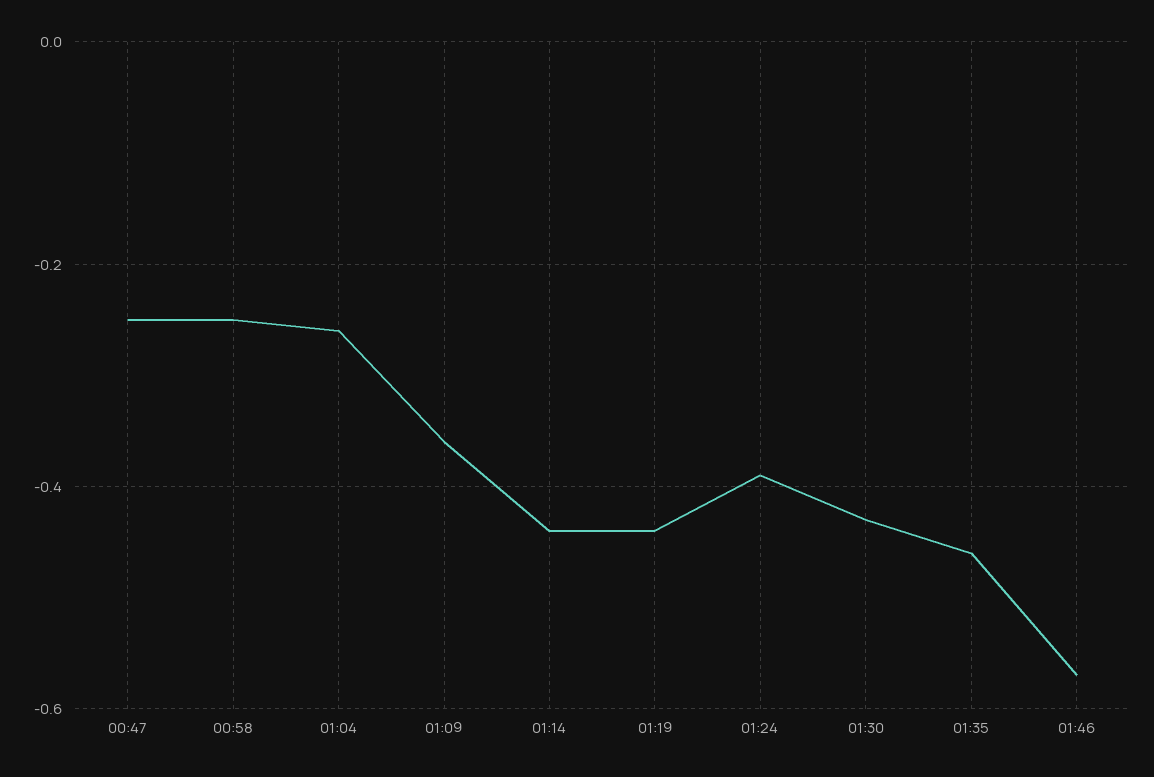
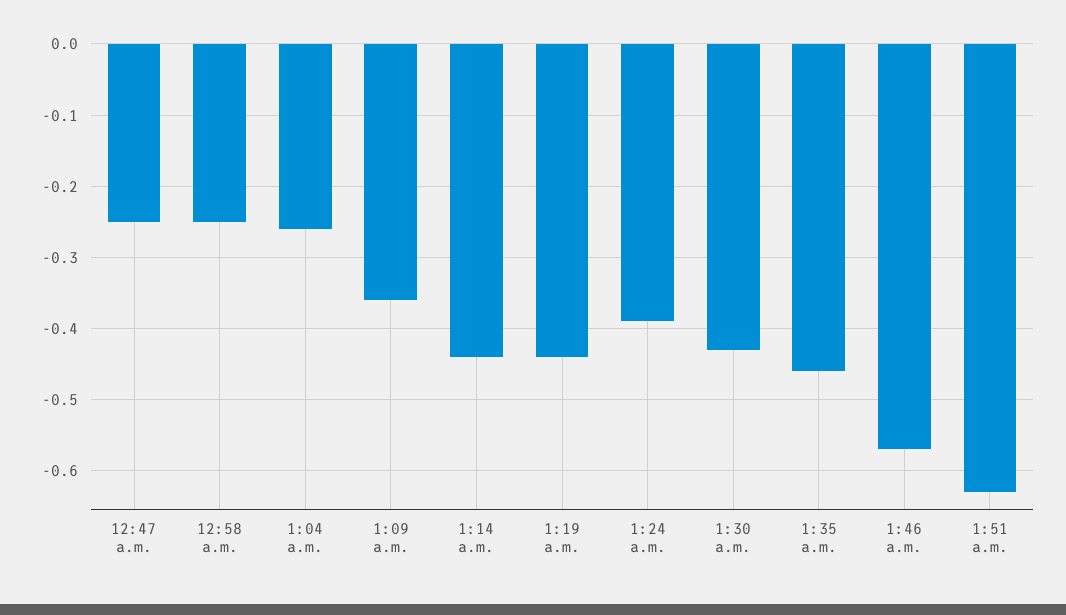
1:51 a.m.: none -> -0.63

